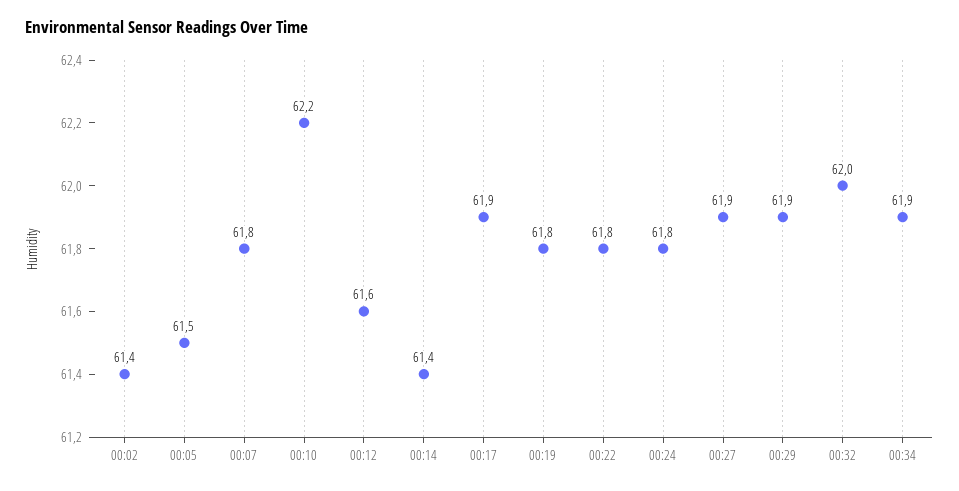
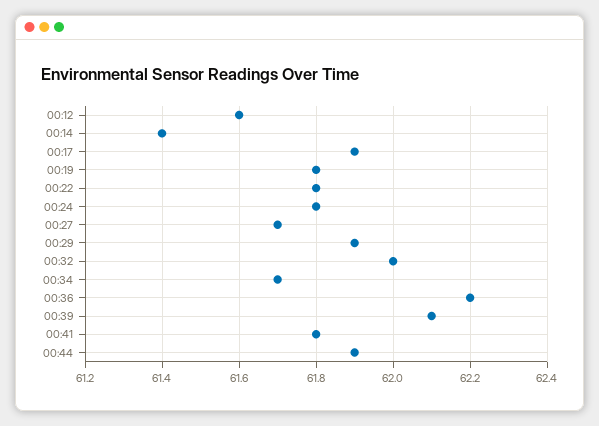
00:02: 61.4 -> none
00:05: 61.5 -> none
00:07: 61.8 -> none
00:10: 62.2 -> none
00:27: 61.9 -> 61.7
00:34: 61.9 -> 61.7
00:36: none -> 62.2
00:39: none -> 62.1
00:41: none -> 61.8
00:44: none -> 61.9

